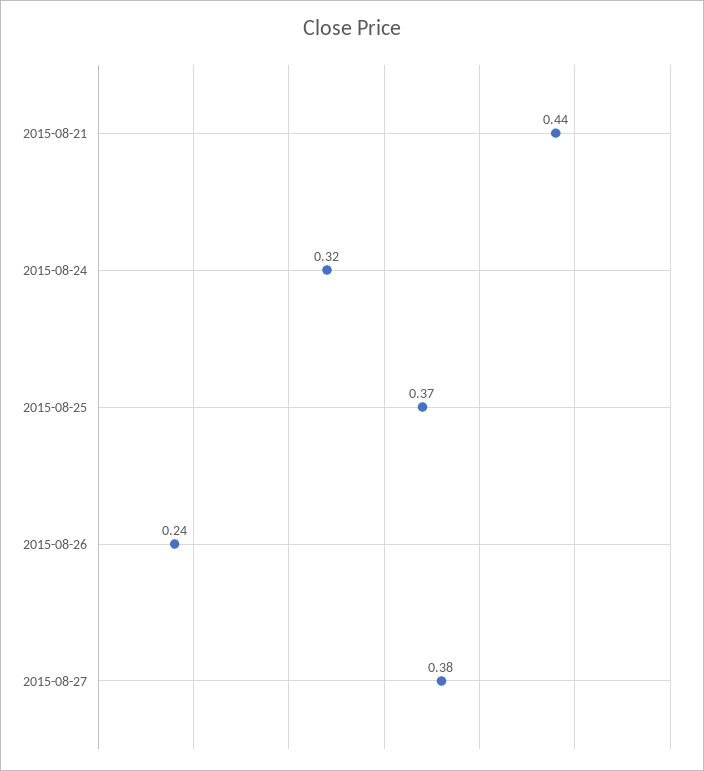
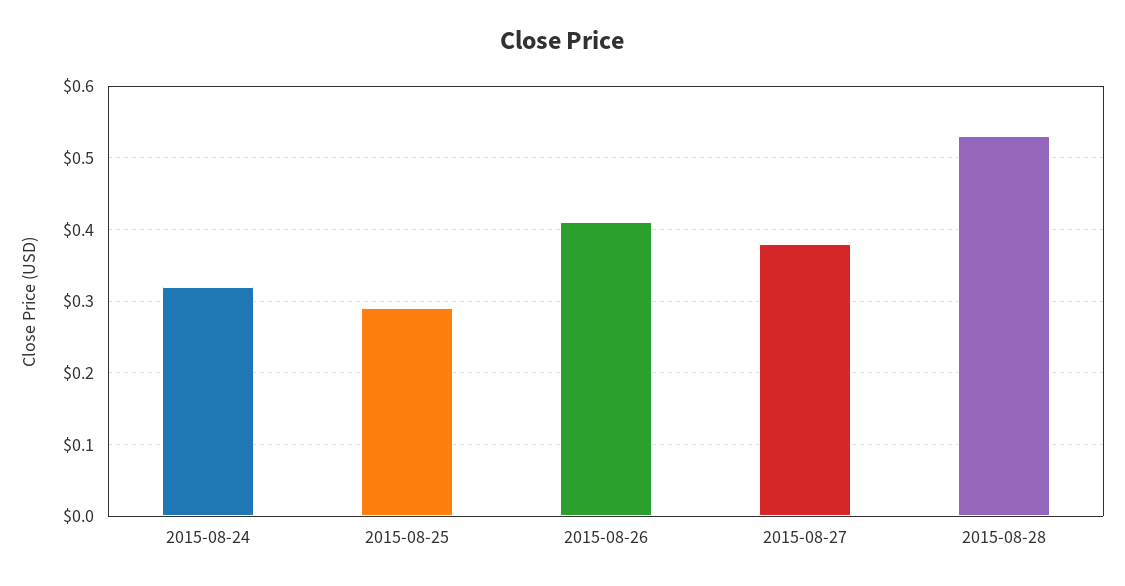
2015-08-21: 0.44 -> none
2015-08-25: 0.37 -> 0.29
2015-08-26: 0.24 -> 0.41
2015-08-28: none -> 0.53

